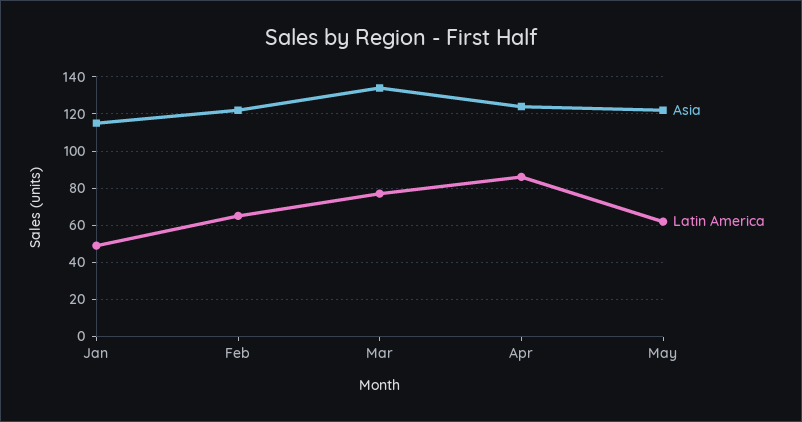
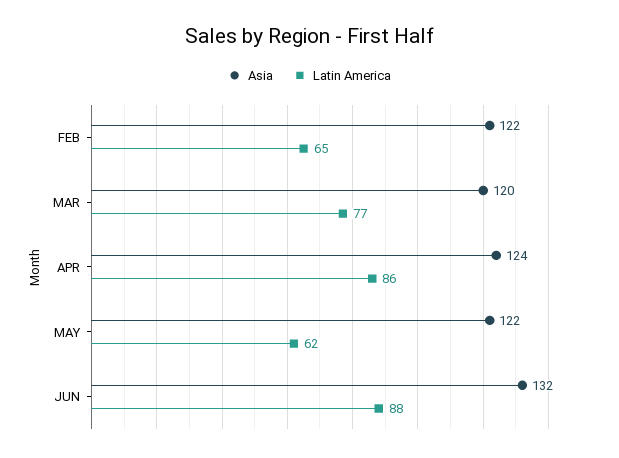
Asia, Jan: 115 -> none
Latin America, Jan: 50 -> none
Asia, Mar: 135 -> 120
Asia, JUN: none -> 132
Latin America, JUN: none -> 88

